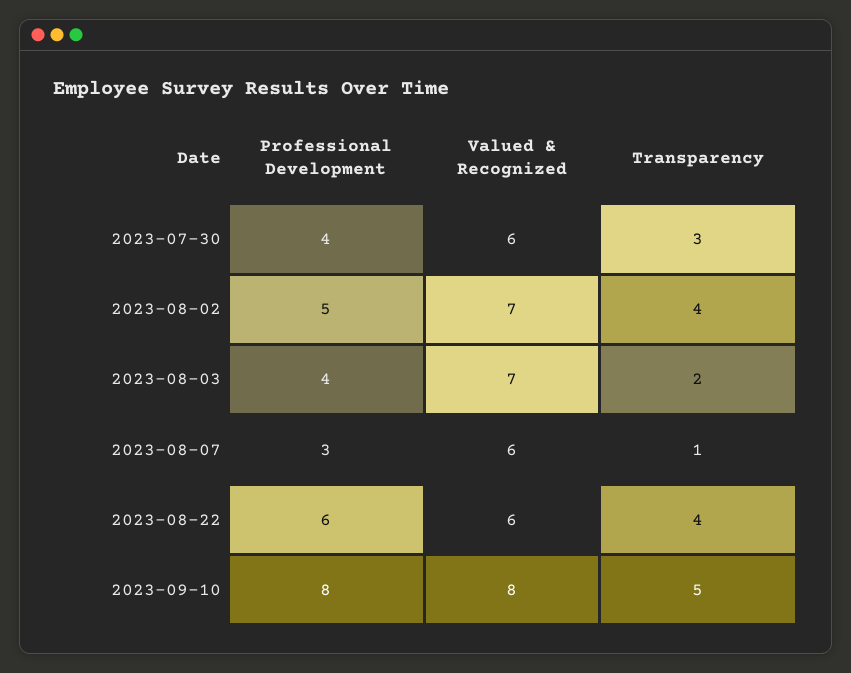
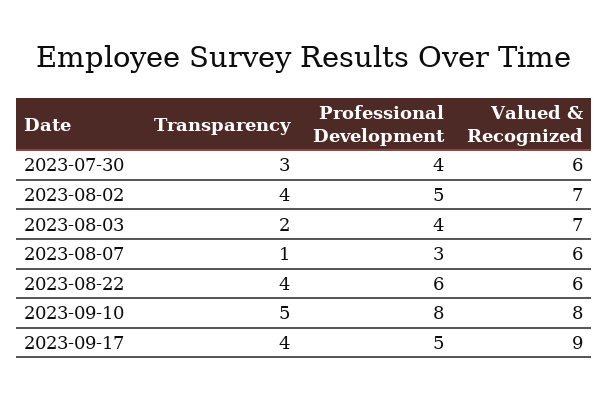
Transparency, 2023-09-17: none -> 4
Professional Development, 2023-09-17: none -> 5
Valued & Recognized, 2023-09-17: none -> 9

